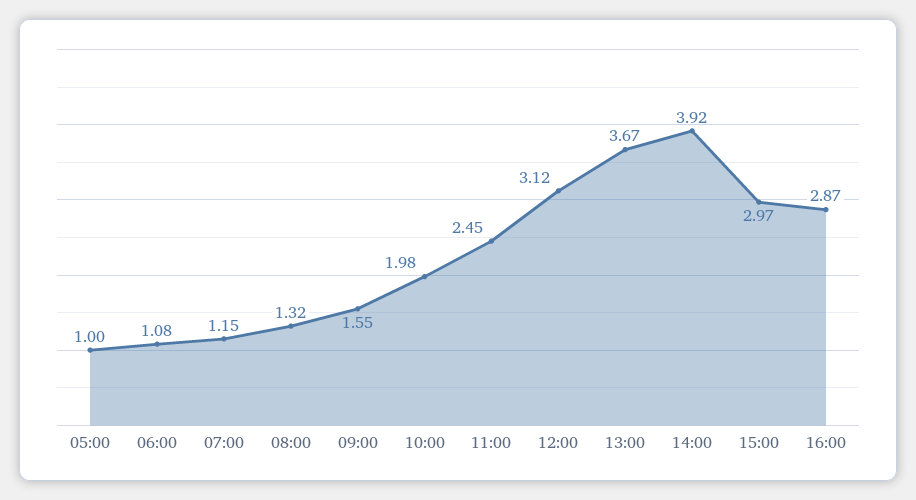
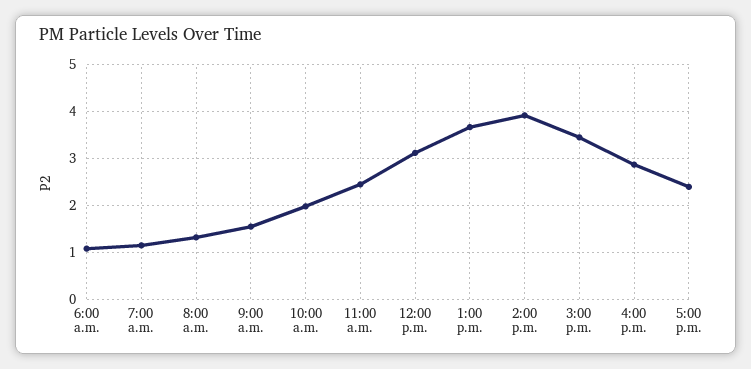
05:00: 1 -> none
15:00: 2.97 -> 3.4
5:00 p.m.: none -> 2.4

